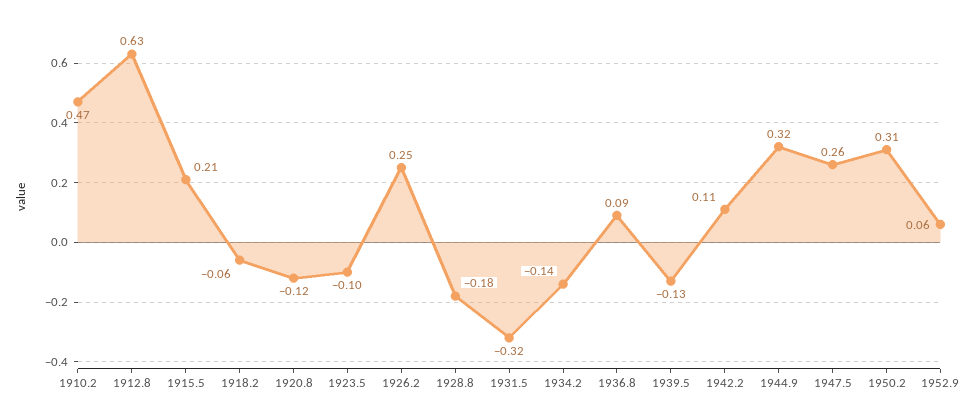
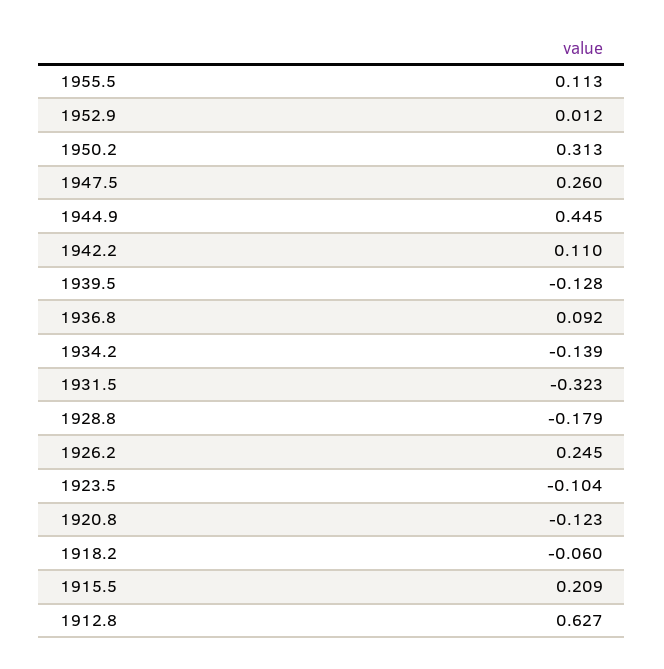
1910.2: 0.47 -> none
1944.9: 0.32 -> 0.445
1952.9: 0.06 -> 0.012
1955.5: none -> 0.113

